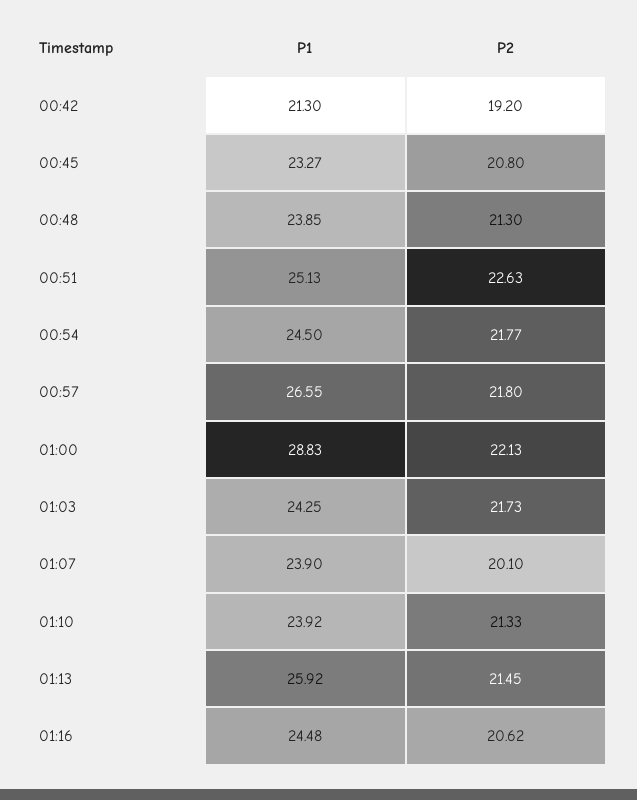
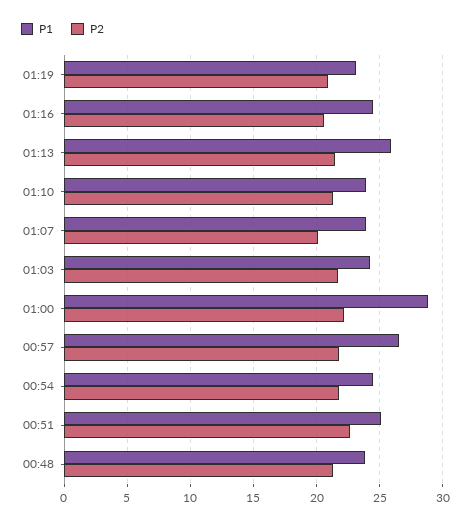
P1, 00:42: 21.3 -> none
P2, 00:42: 19.2 -> none
P1, 00:45: 23.27 -> none
P2, 00:45: 20.8 -> none
P1, 01:19: none -> 23
P2, 01:19: none -> 21

